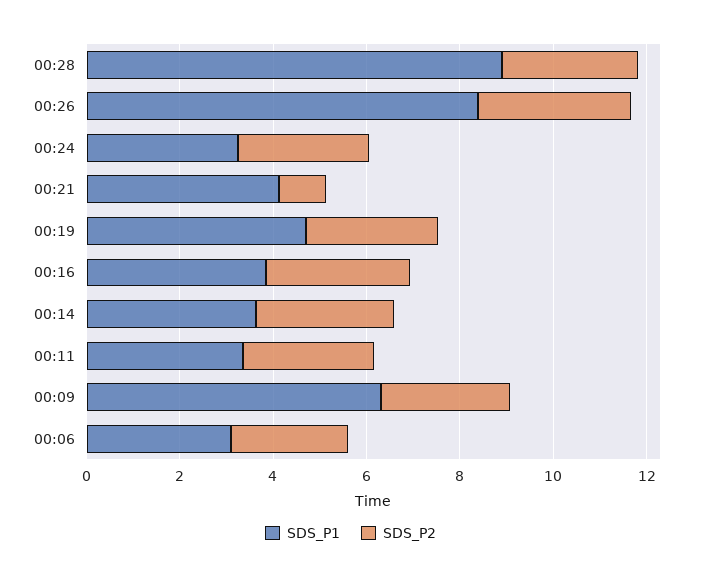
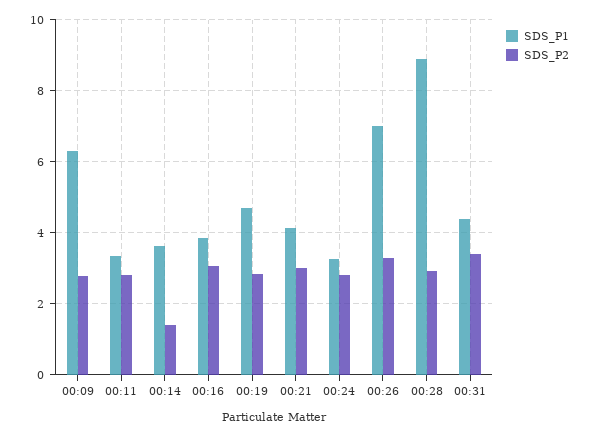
SDS_P1, 00:26: 8.5 -> 7
SDS_P2, 00:21: 1 -> 3
SDS_P2, 00:14: 3 -> 1.4
SDS_P1, 00:06: 3 -> none
SDS_P2, 00:06: 2.5 -> none
SDS_P1, 00:31: none -> 4.4
SDS_P2, 00:31: none -> 3.4

